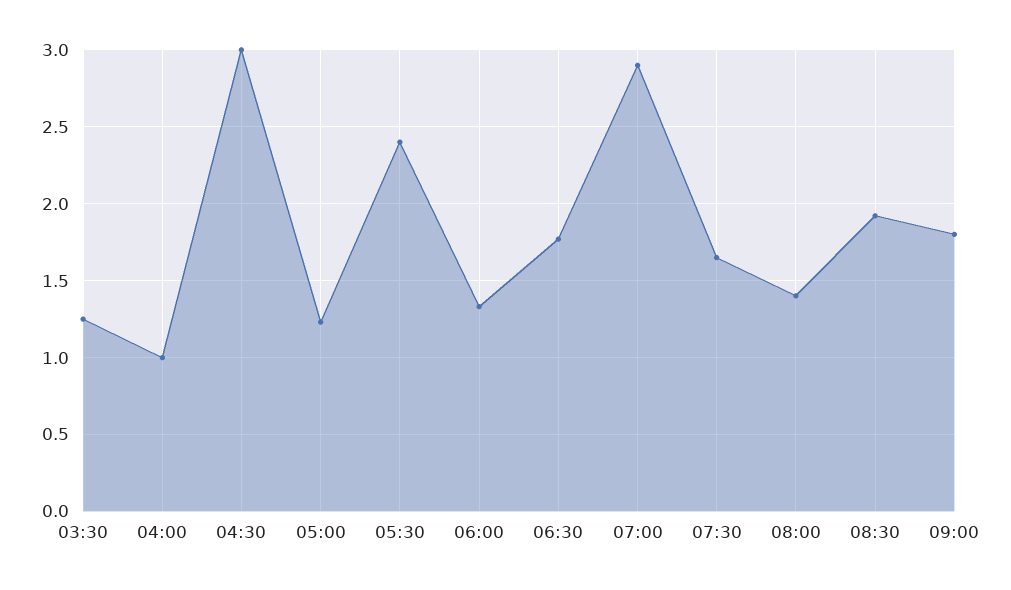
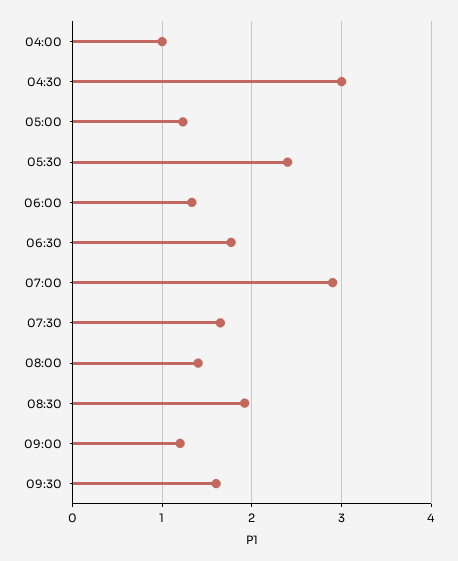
03:30: 1.25 -> none
09:00: 1.8 -> 1.2
09:30: none -> 1.6

